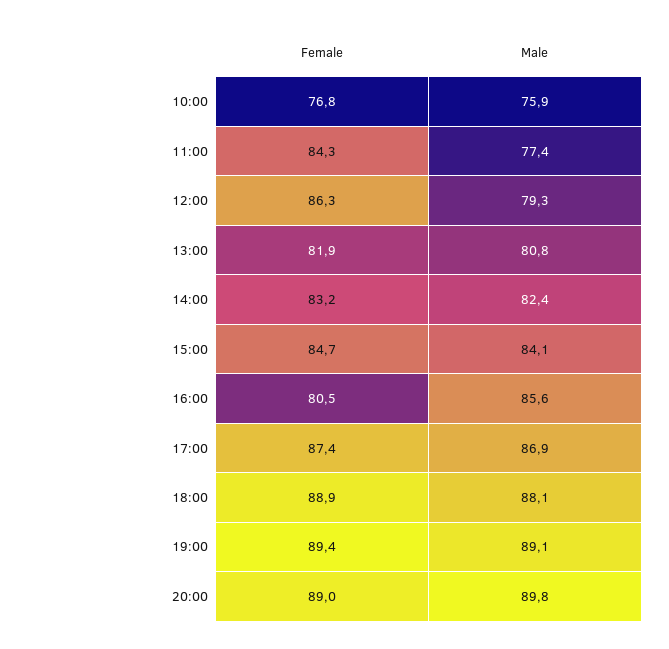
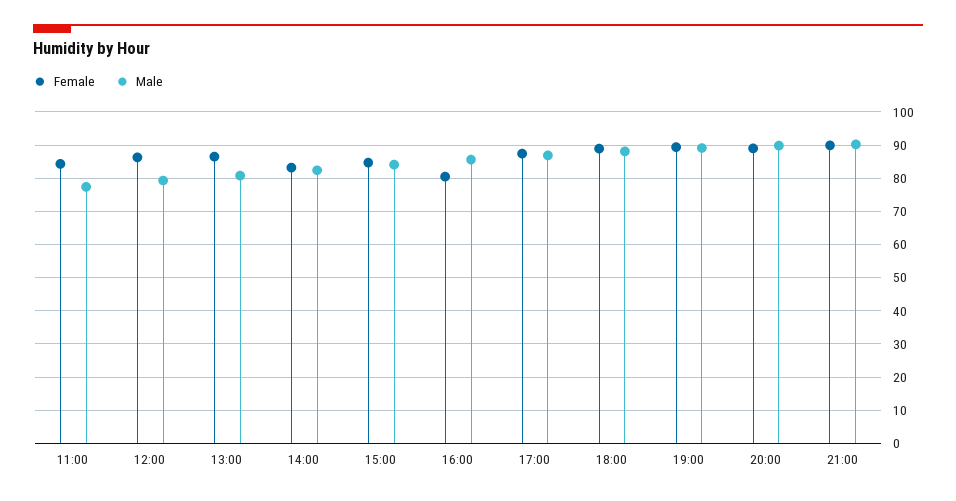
Female, 10:00: 76.8 -> none
Male, 10:00: 75.9 -> none
Female, 13:00: 81.9 -> 86
Female, 21:00: none -> 90
Male, 21:00: none -> 90

